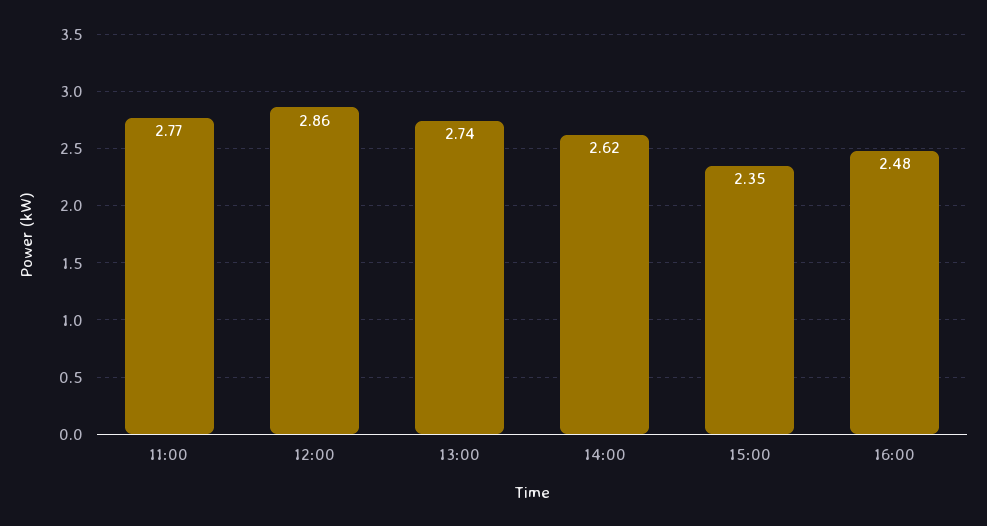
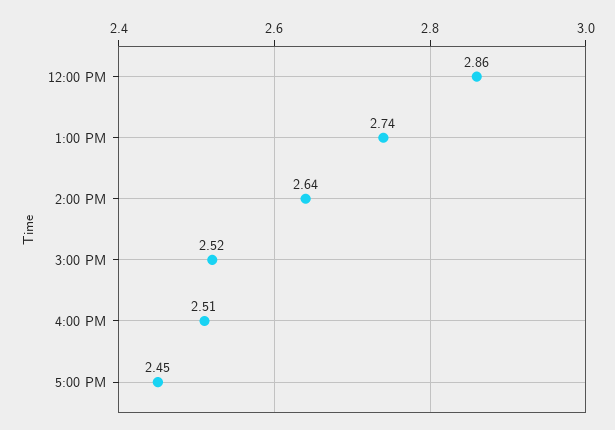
11:00: 2.77 -> none
14:00: 2.62 -> 2.64
15:00: 2.35 -> 2.52
16:00: 2.48 -> 2.51
5:00 PM: none -> 2.45

